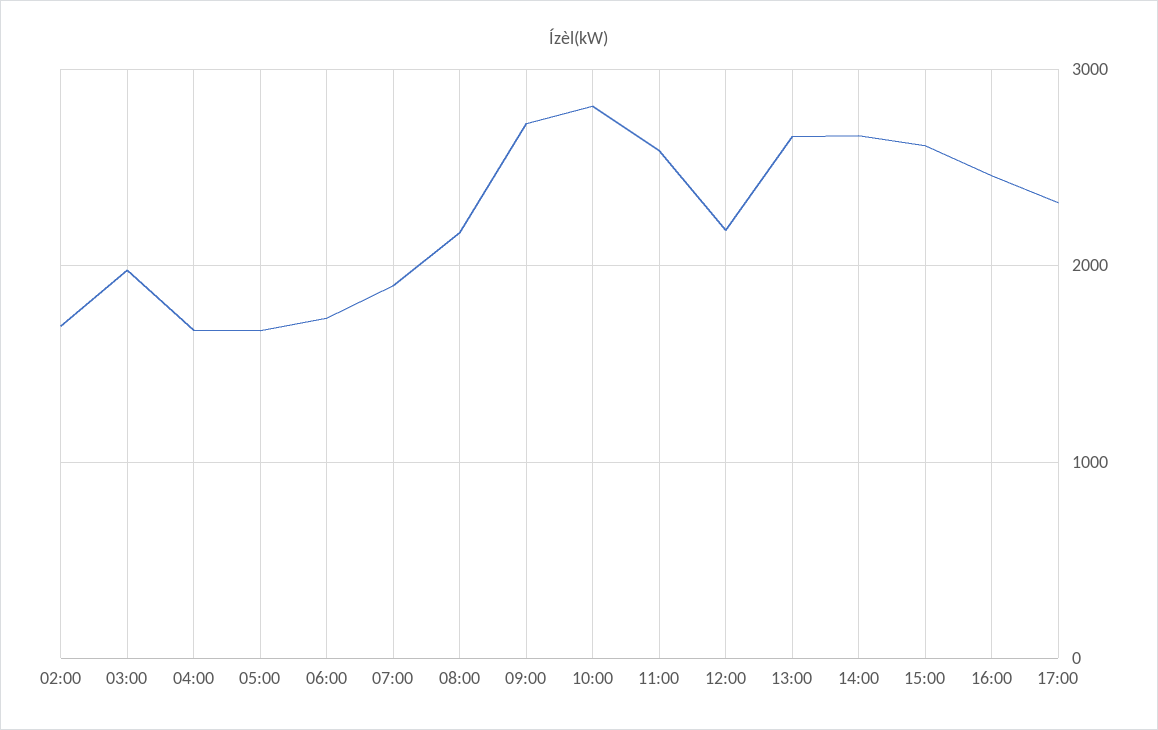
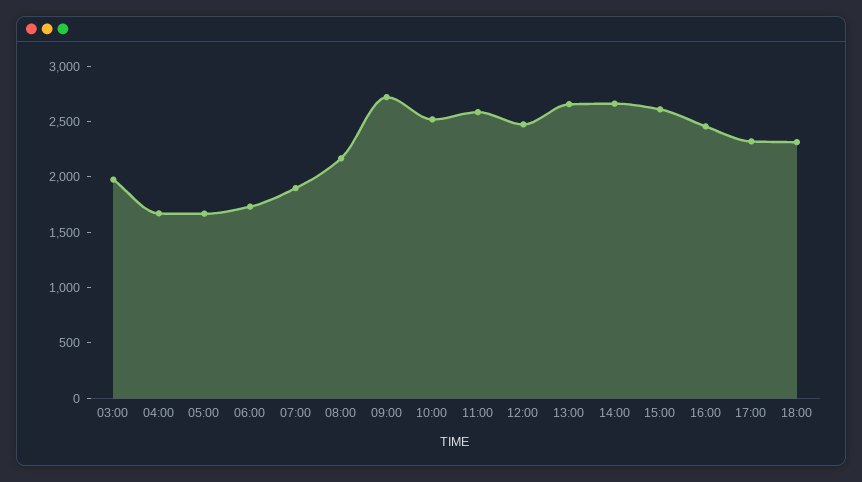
02:00: 1700 -> none
10:00: 2800 -> 2500
12:00: 2200 -> 2500
18:00: none -> 2300

